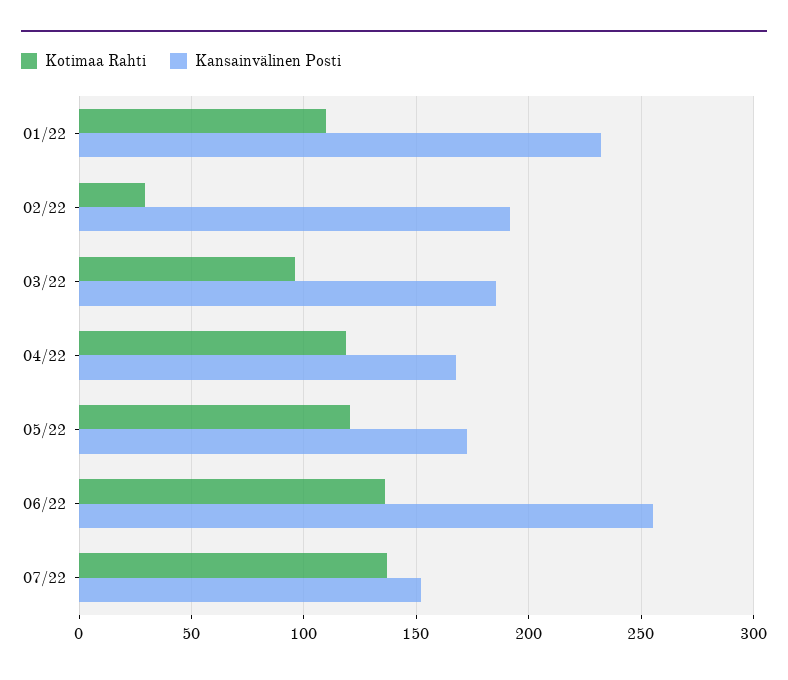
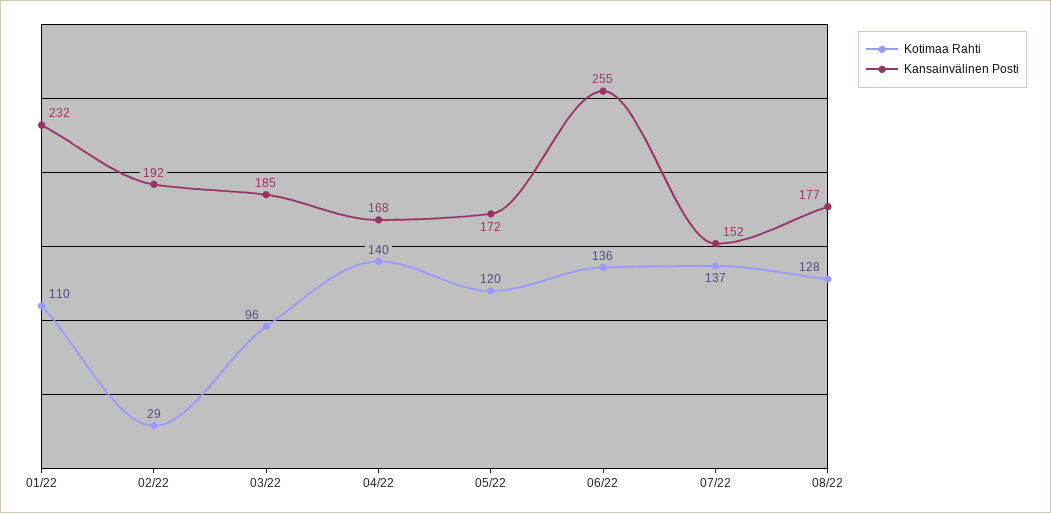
Kotimaa Rahti, 04/22: 120 -> 140
Kotimaa Rahti, 08/22: none -> 128
Kansainvälinen Posti, 08/22: none -> 177

